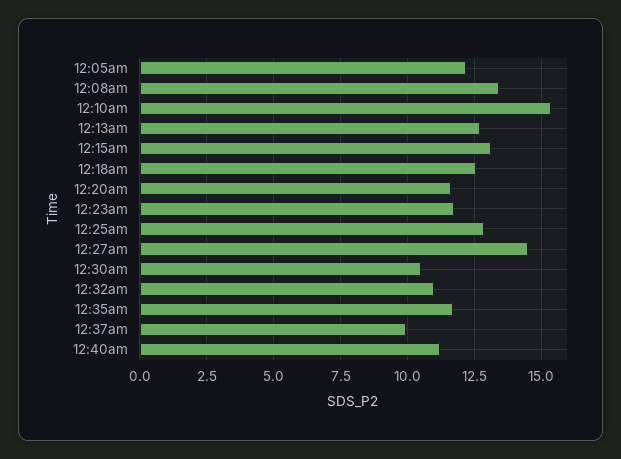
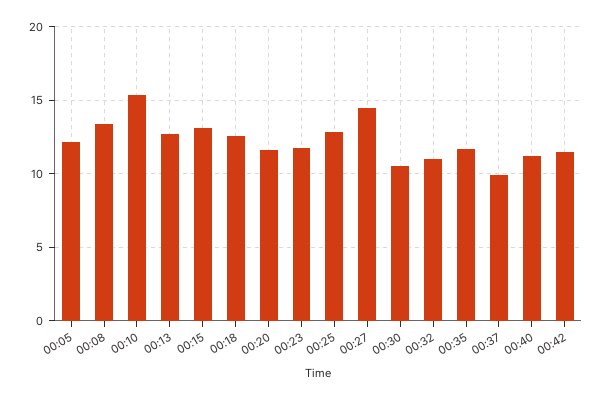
00:42: none -> 11.5

